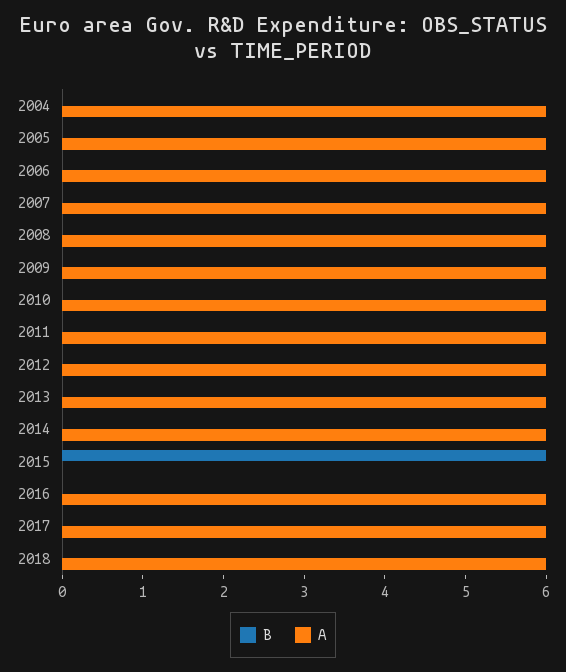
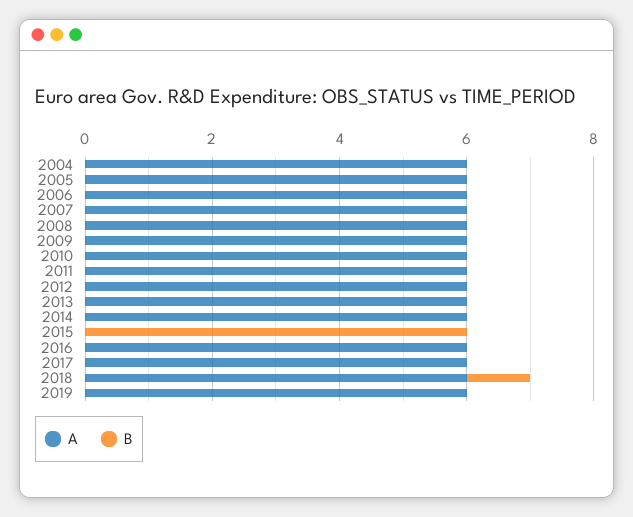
B, 2018: 0 -> 1
A, 2019: none -> 6
B, 2019: none -> 0

